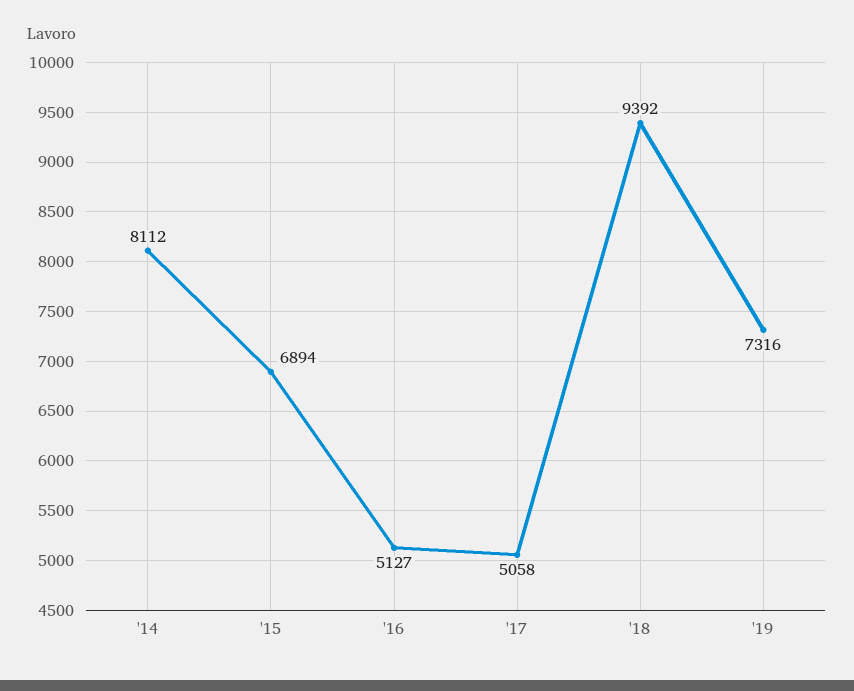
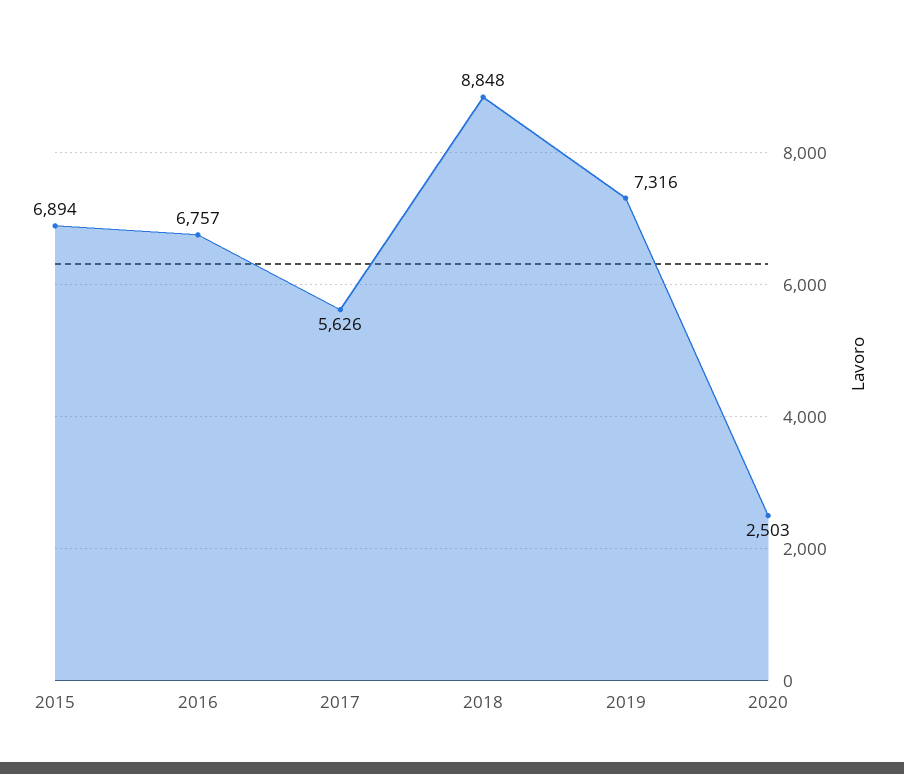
'14: 8112 -> none
'16: 5127 -> 6757
'17: 5058 -> 5626
'18: 9392 -> 8848
2020: none -> 2503

